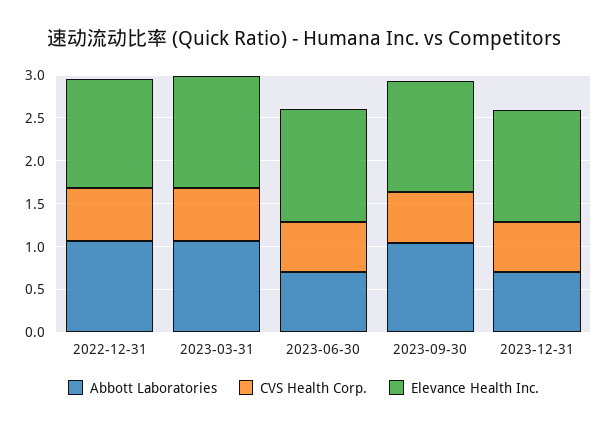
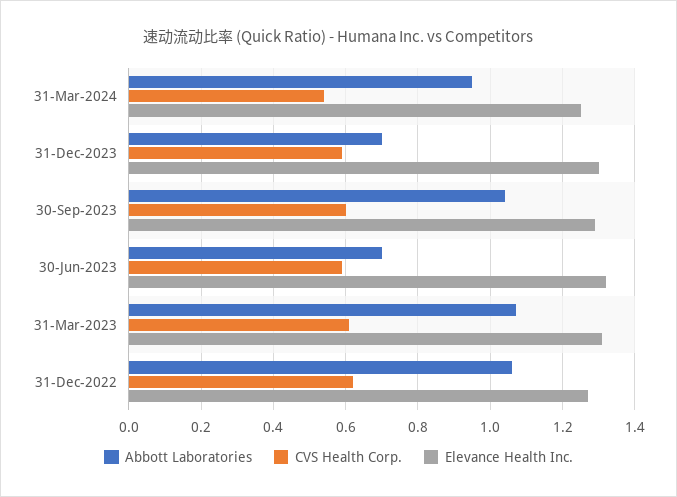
Abbott Laboratories, 31-Mar-2024: none -> 0.95
CVS Health Corp., 31-Mar-2024: none -> 0.55
Elevance Health Inc., 31-Mar-2024: none -> 1.25

